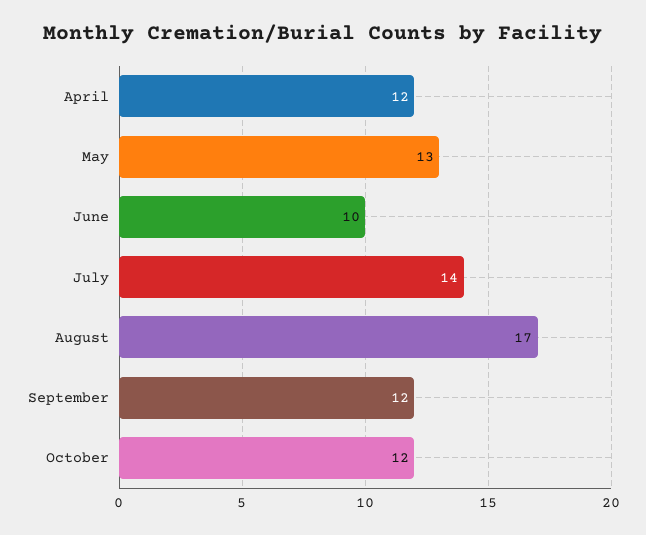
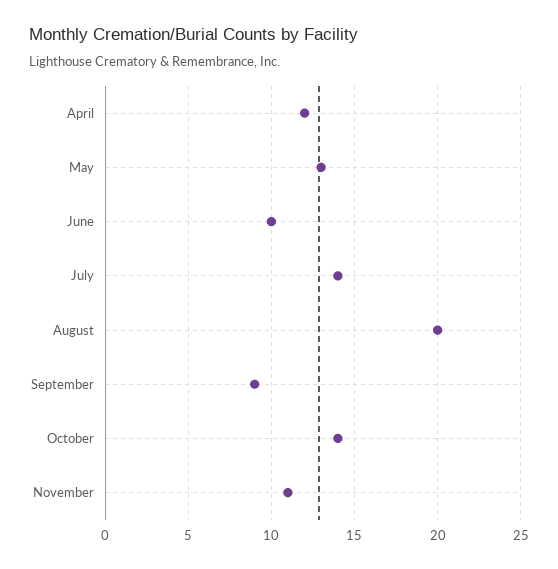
August: 17 -> 20
September: 12 -> 9
October: 12 -> 14
November: none -> 11

